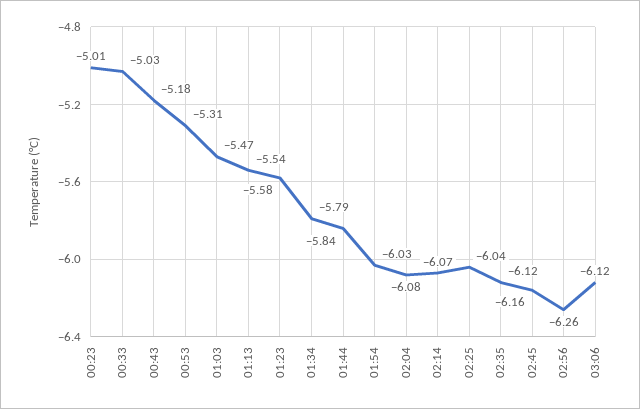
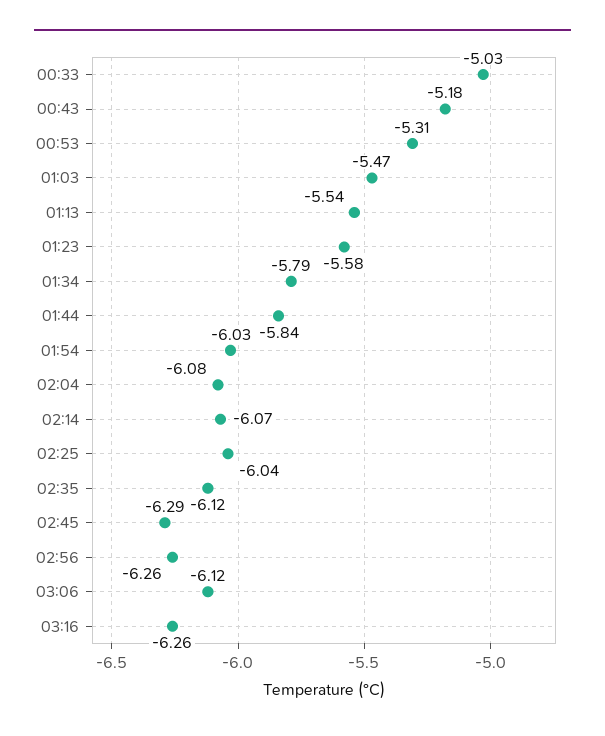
00:23: -5.01 -> none
02:45: -6.16 -> -6.29
03:16: none -> -6.26

